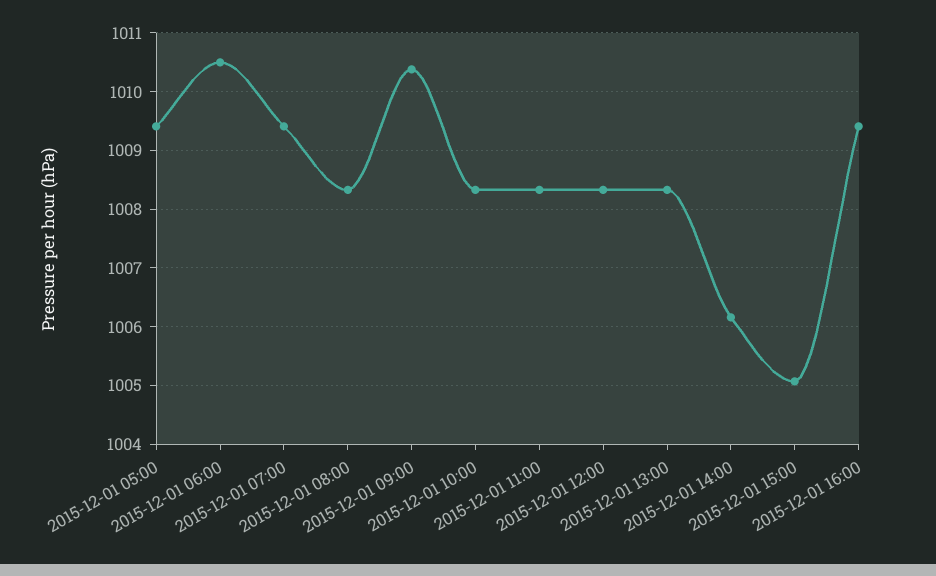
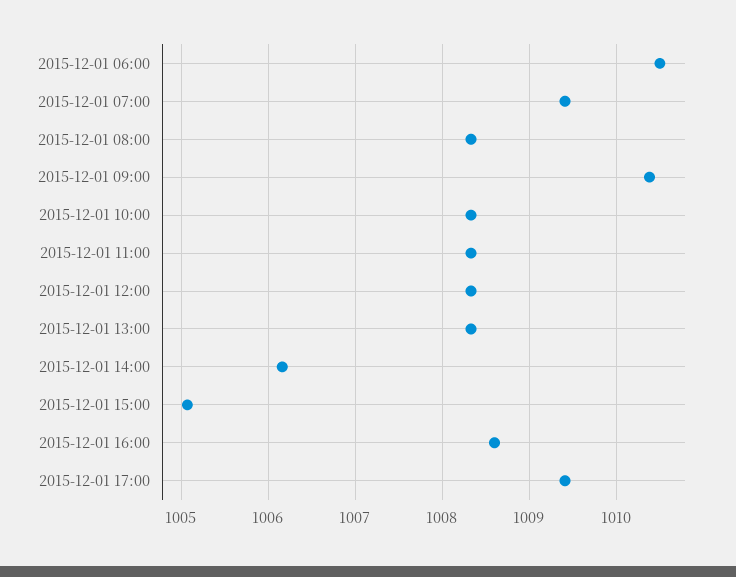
2015-12-01 05:00: 1009.4 -> none
2015-12-01 16:00: 1009.4 -> 1008.6
2015-12-01 17:00: none -> 1009.4

